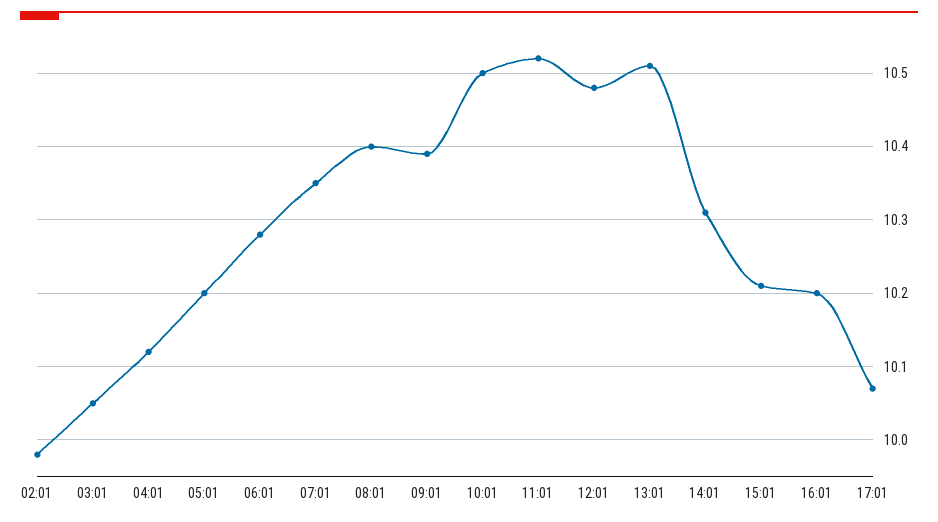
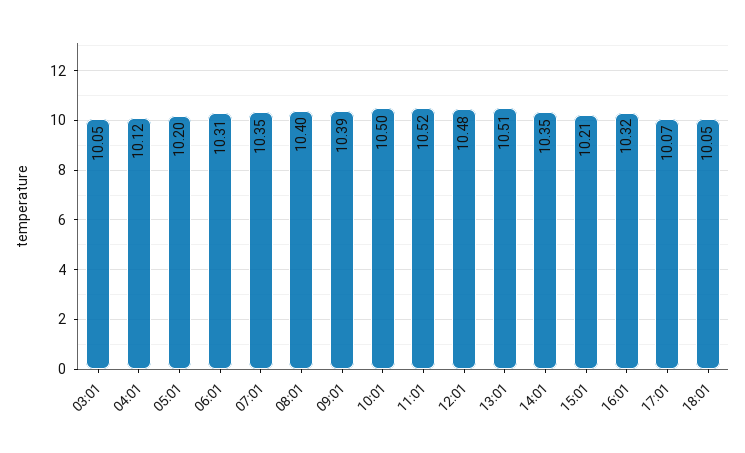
02:01: 9.98 -> none
06:01: 10.28 -> 10.31
14:01: 10.31 -> 10.35
16:01: 10.2 -> 10.32
18:01: none -> 10.05

